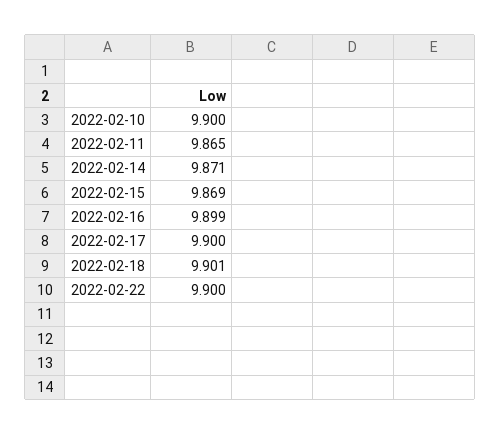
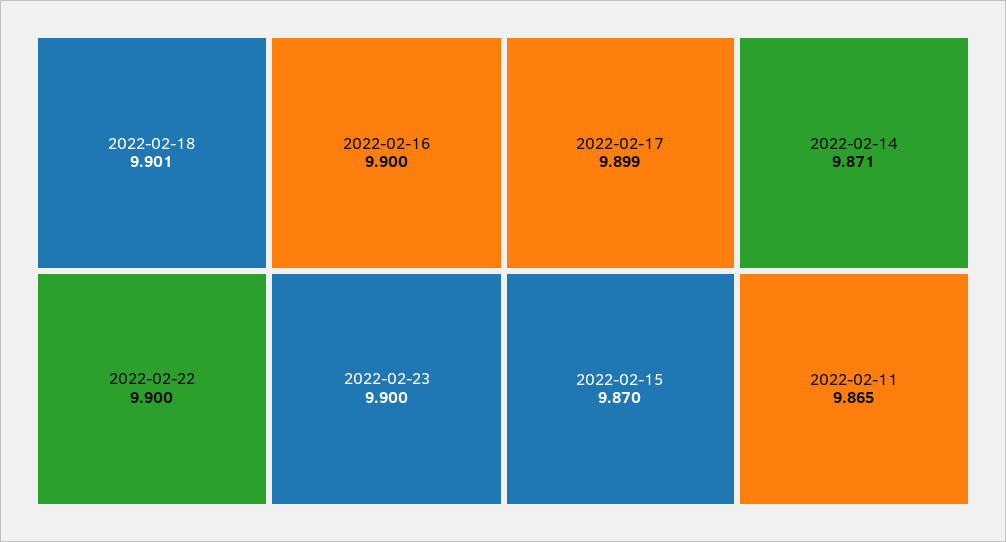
2022-02-10: 9.9 -> none
2022-02-15: 9.869 -> 9.87
2022-02-16: 9.899 -> 9.9
2022-02-17: 9.9 -> 9.899
2022-02-23: none -> 9.9

